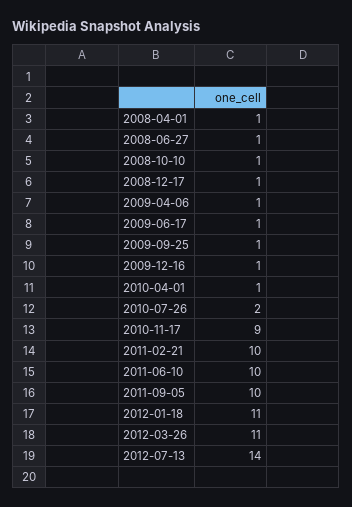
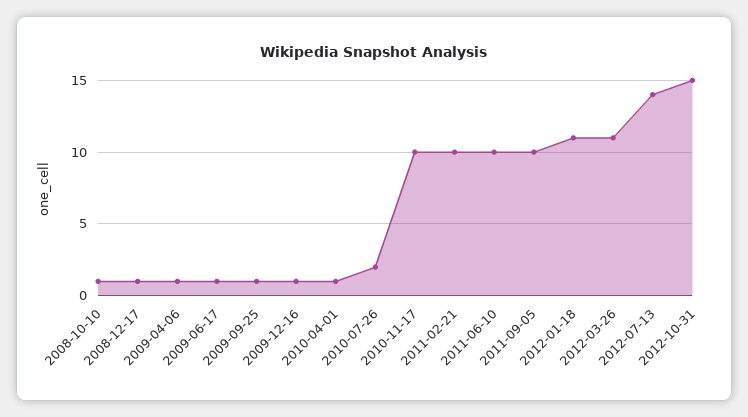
2008-04-01: 1 -> none
2008-06-27: 1 -> none
2010-11-17: 9 -> 10
2012-10-31: none -> 15

